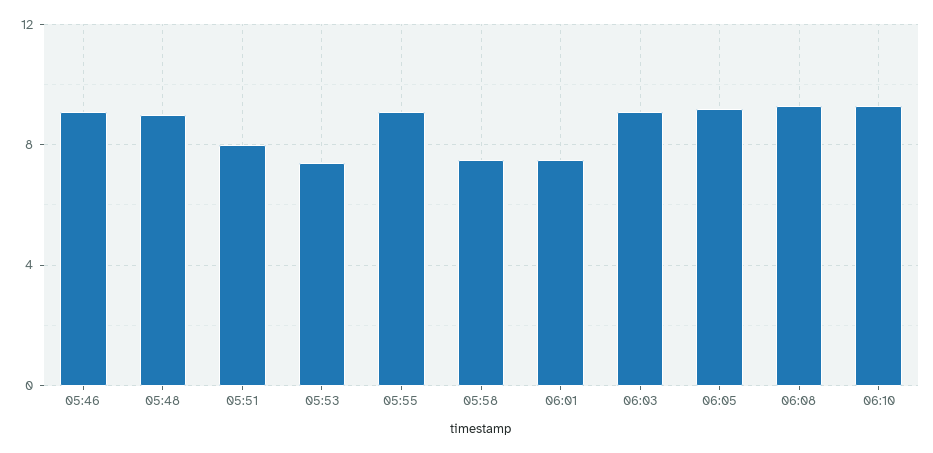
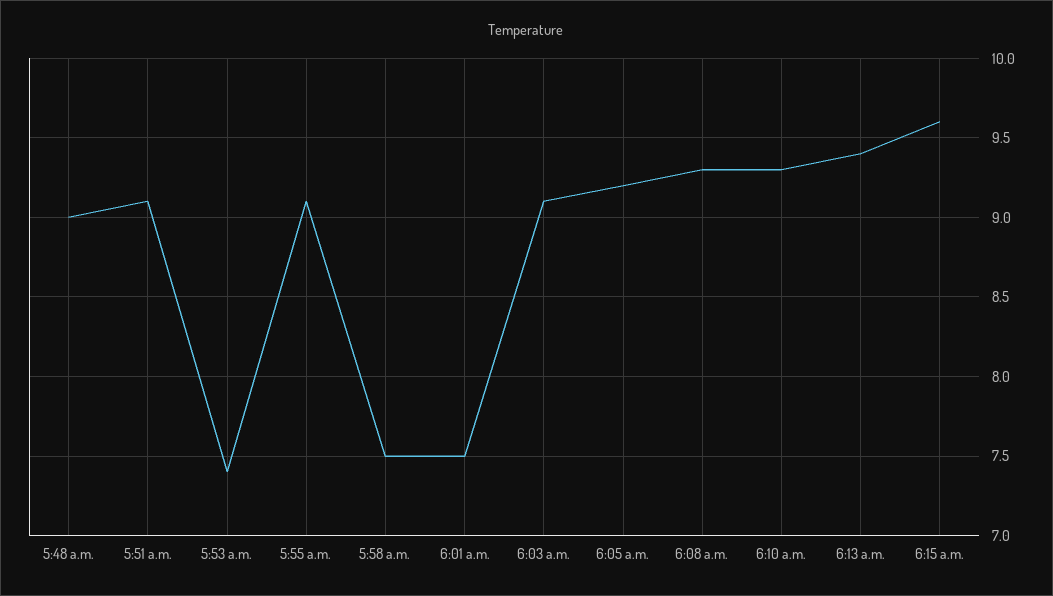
05:46: 9 -> none
05:51: 8 -> 9.1
6:13 a.m.: none -> 9.4
6:15 a.m.: none -> 9.6

